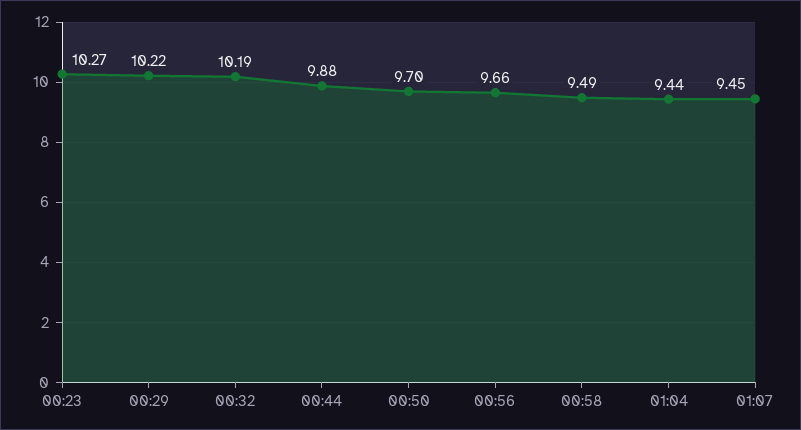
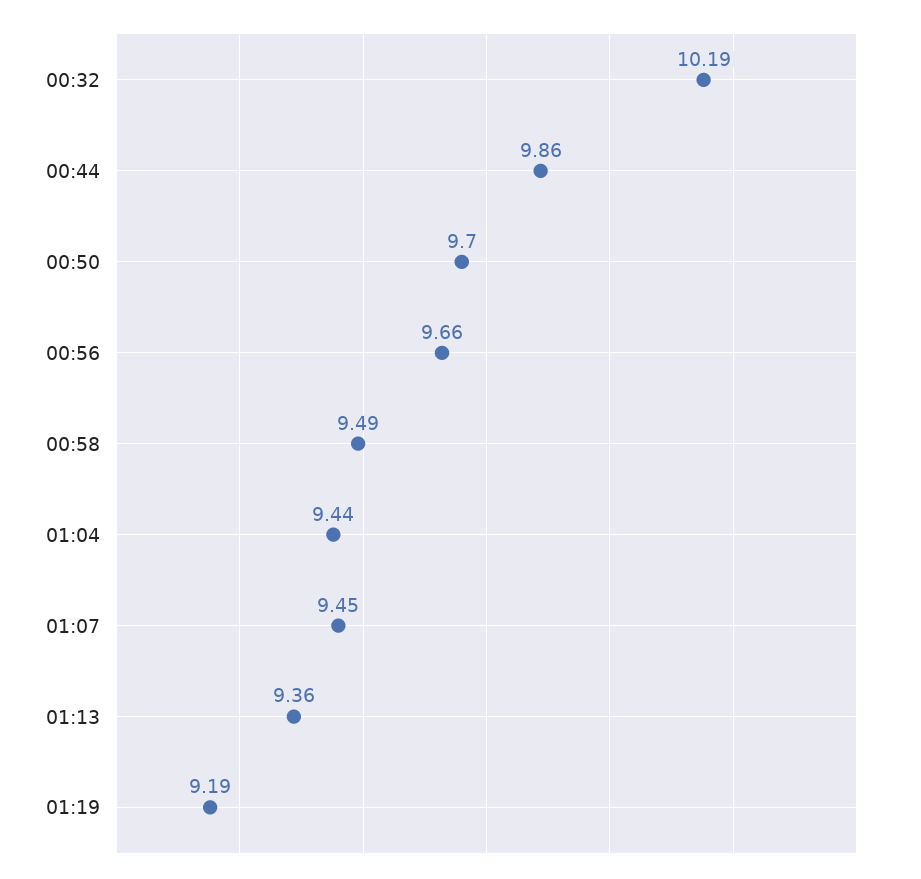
00:23: 10.27 -> none
00:29: 10.22 -> none
00:44: 9.88 -> 9.86
01:13: none -> 9.36
01:19: none -> 9.19

